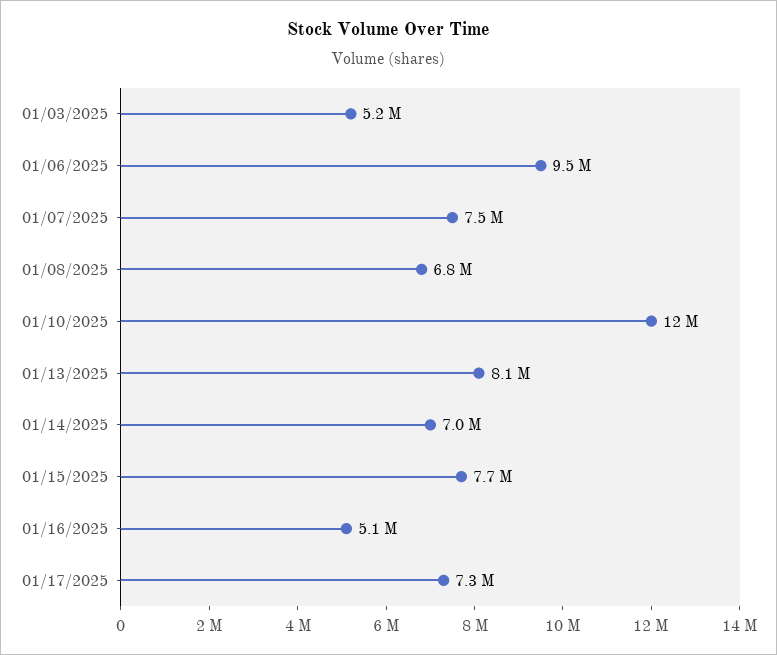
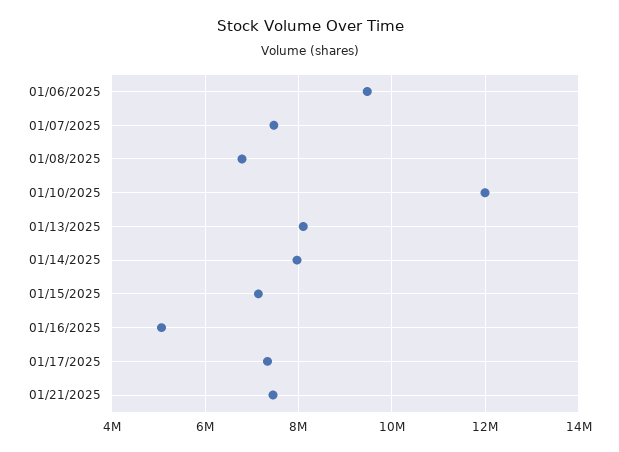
01/03/2025: 5200000 -> none
01/14/2025: 7000000 -> 8000000
01/15/2025: 7700000 -> 7200000
01/21/2025: none -> 7400000

